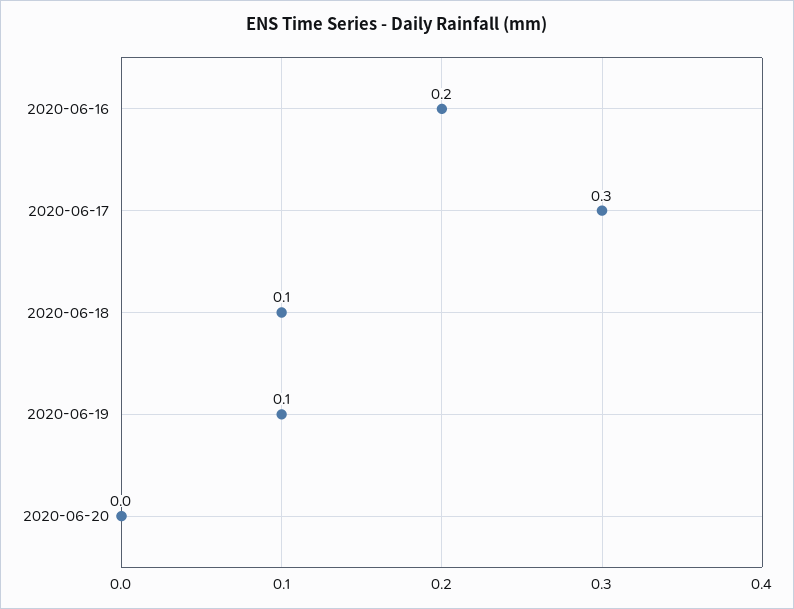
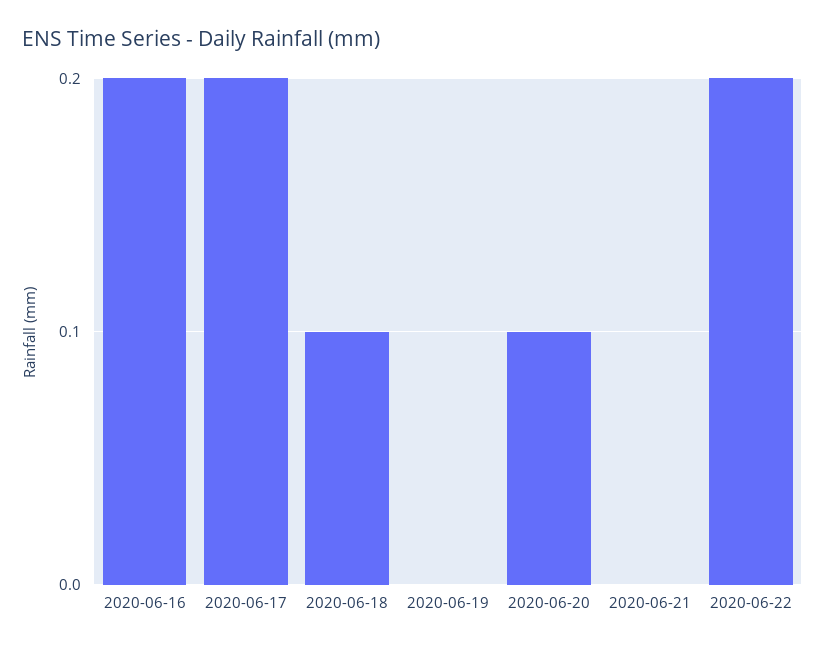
2020-06-17: 0.3 -> 0.2
2020-06-19: 0.1 -> 0
2020-06-20: 0 -> 0.1
2020-06-21: none -> 0
2020-06-22: none -> 0.2

